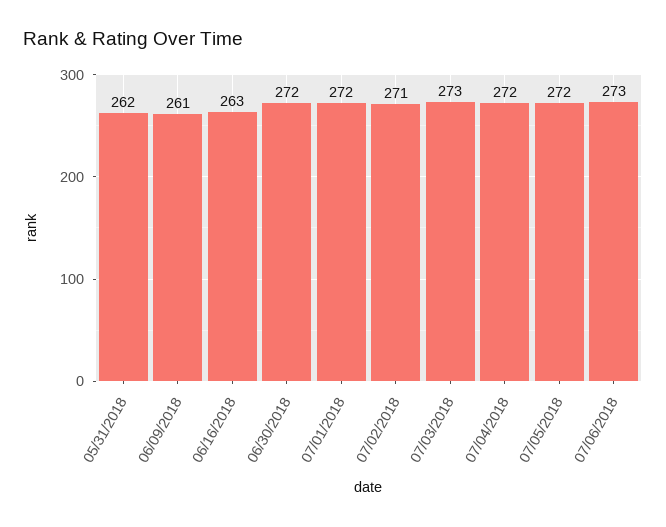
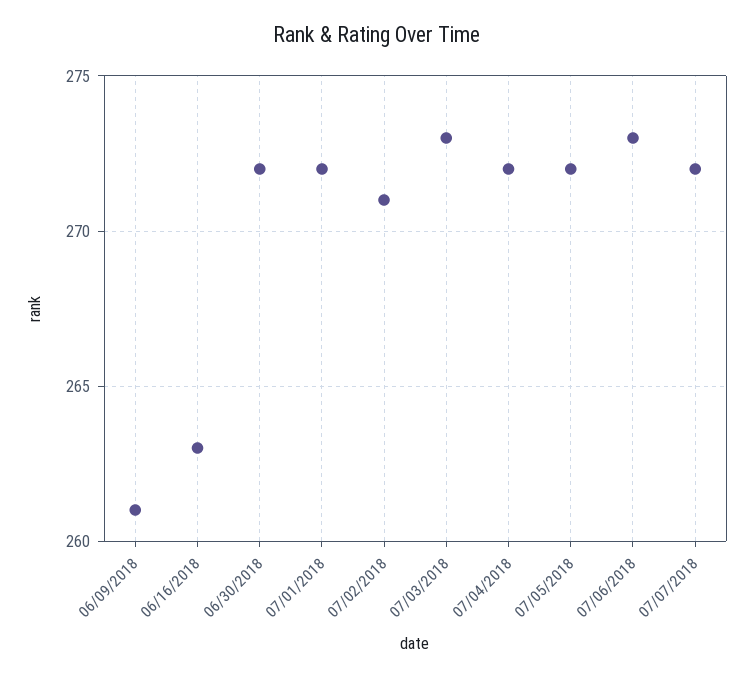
05/31/2018: 262 -> none
07/07/2018: none -> 272

